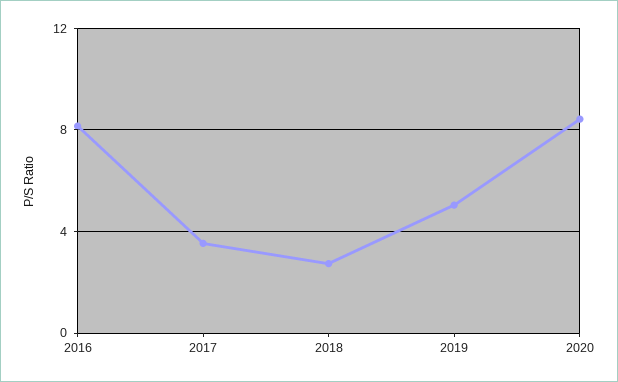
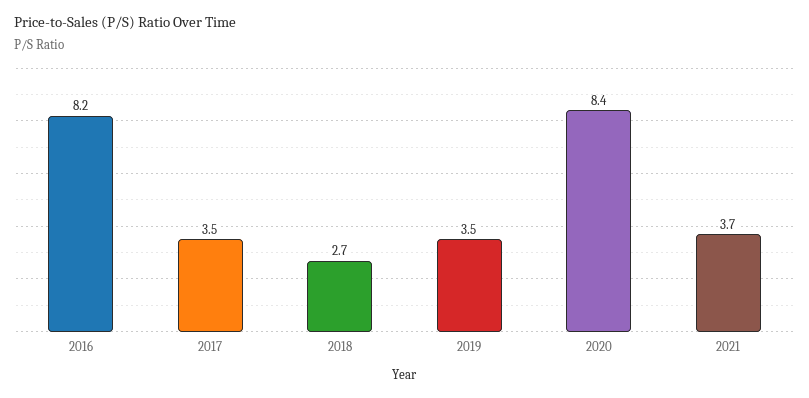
2019: 5 -> 3.5
2021: none -> 3.7

